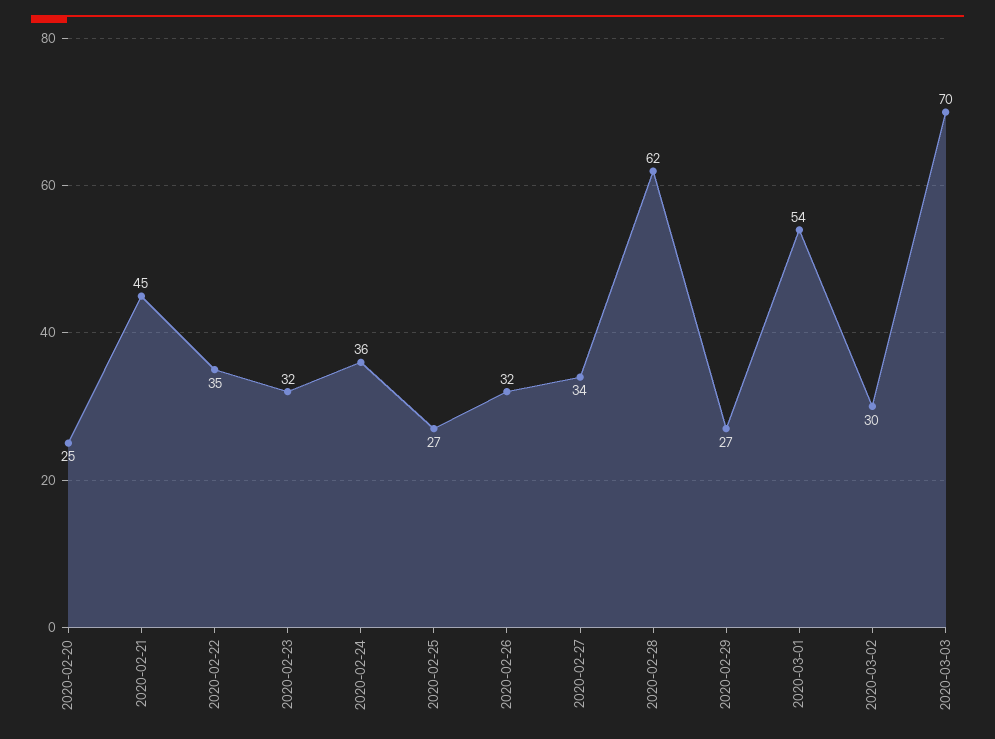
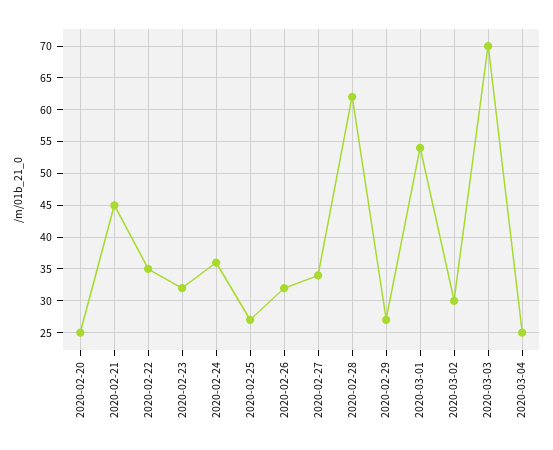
2020-03-04: none -> 25

